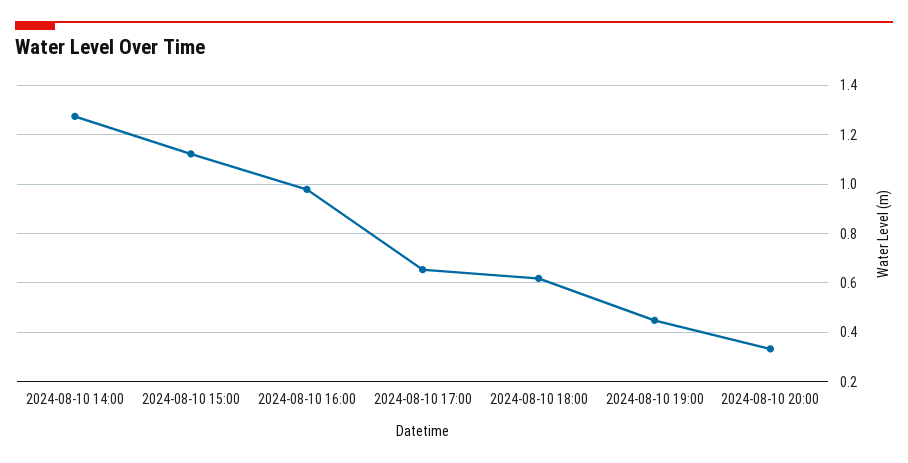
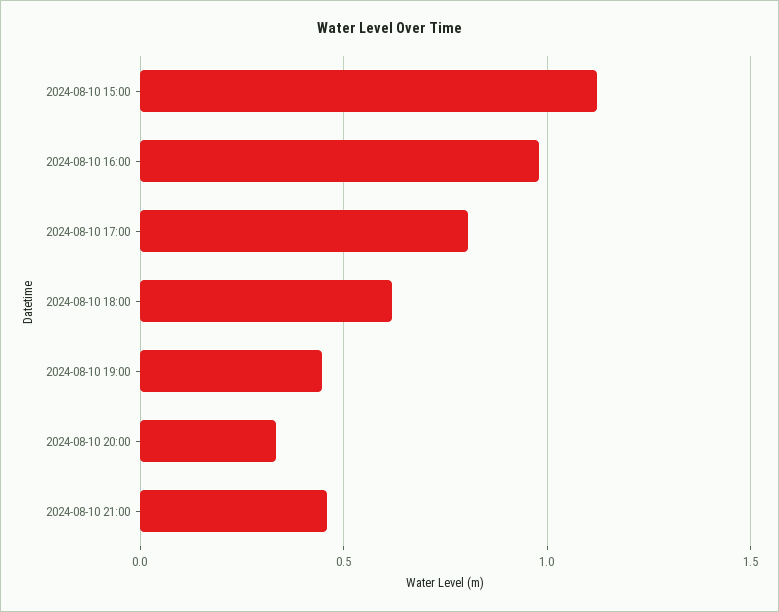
2024-08-10 14:00: 1.275 -> none
2024-08-10 17:00: 0.65 -> 0.8
2024-08-10 21:00: none -> 0.45

